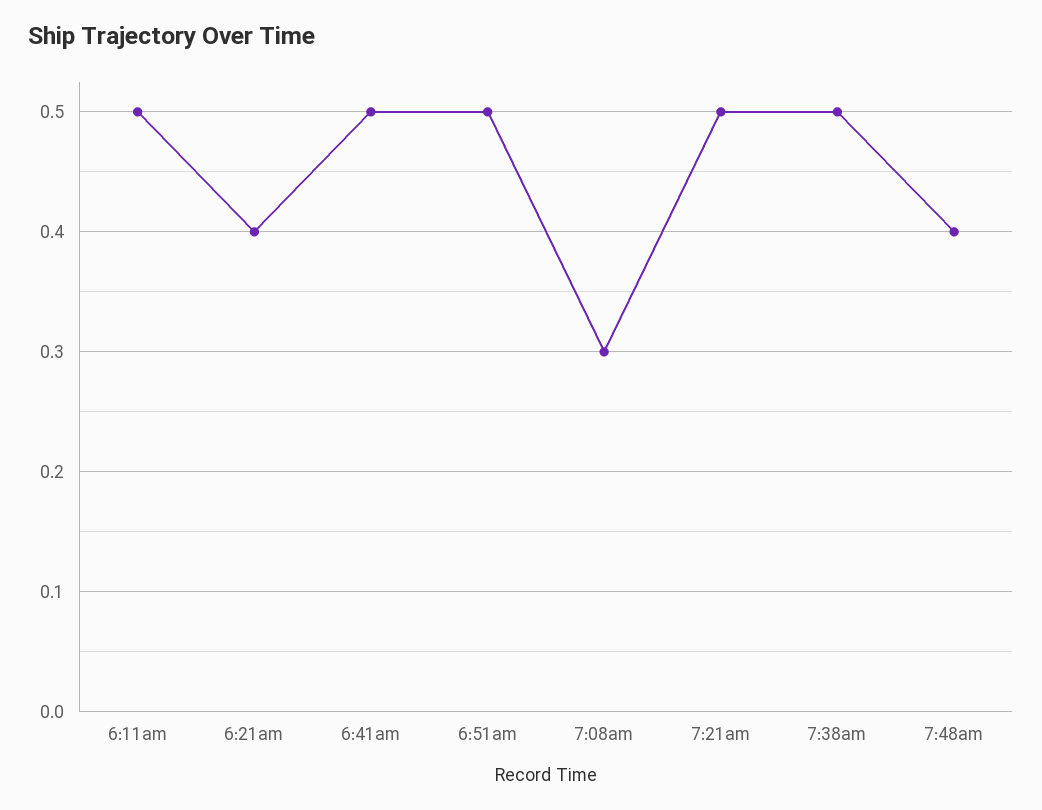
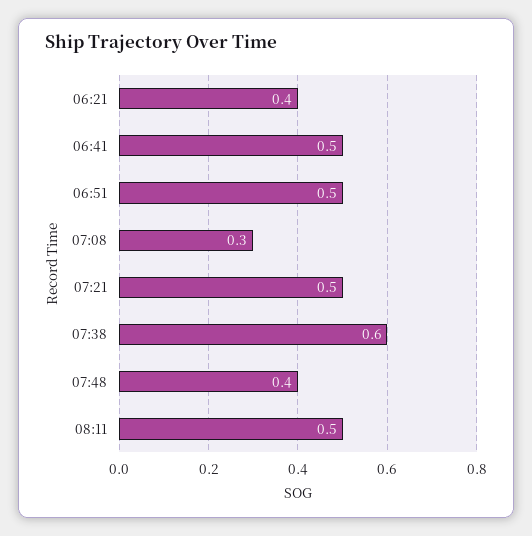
6:11am: 0.5 -> none
7:38am: 0.5 -> 0.6
08:11: none -> 0.5

